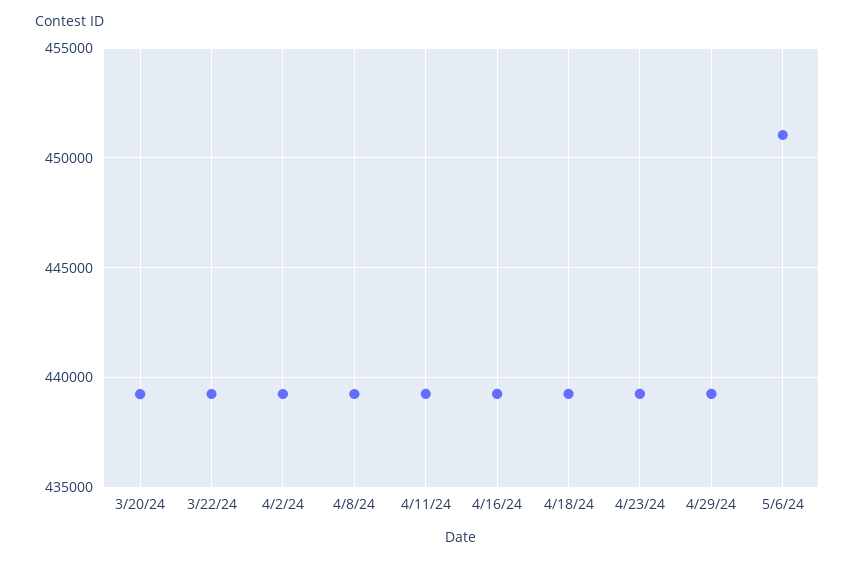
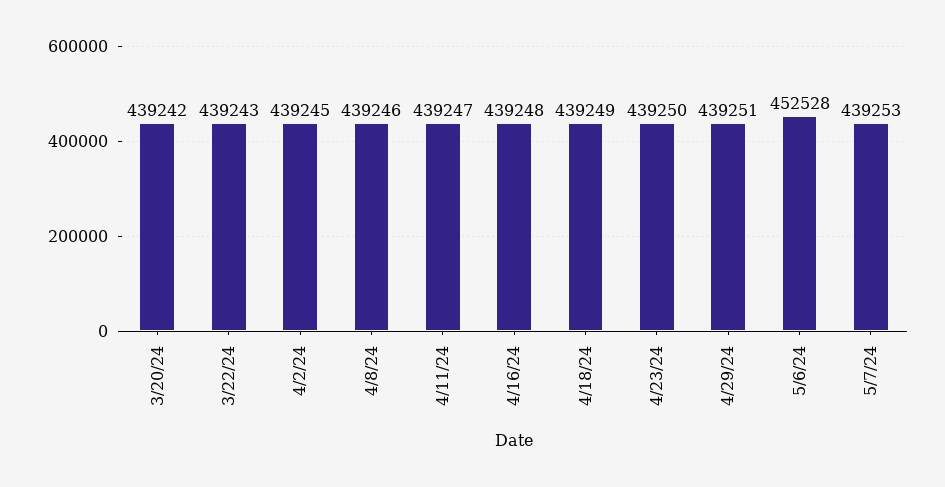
5/6/24: 451000 -> 452528
5/7/24: none -> 439253

